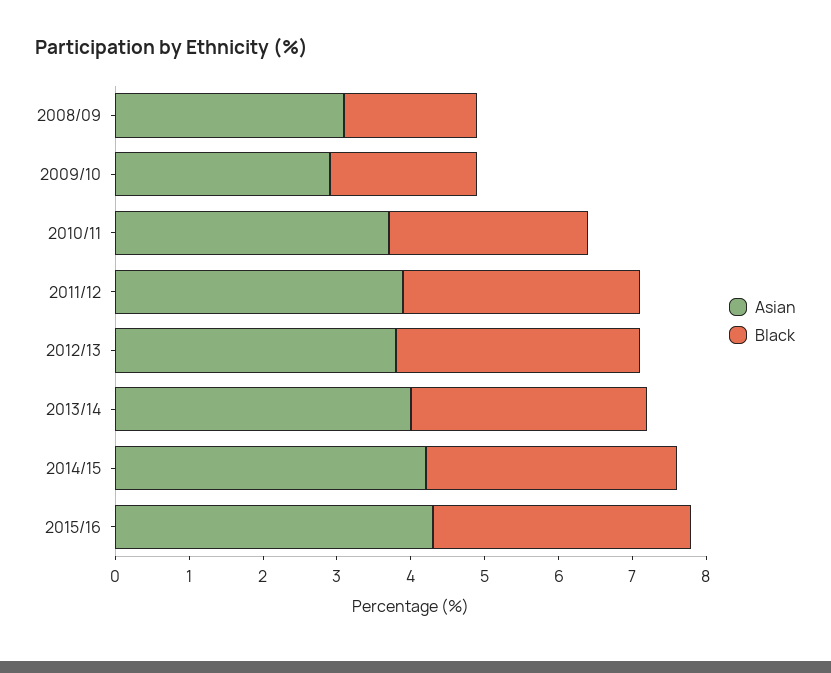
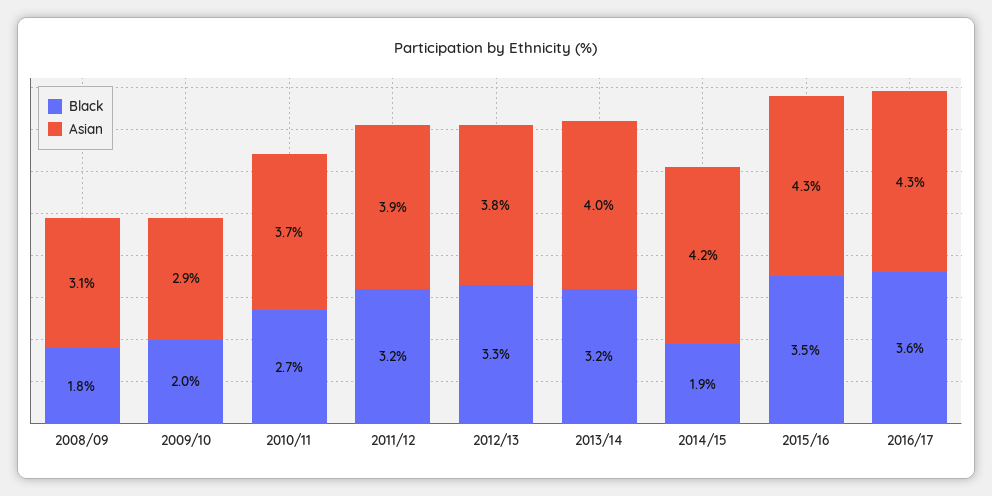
Black, 2014/15: 3.5 -> 1.9
Black, 2016/17: none -> 3.6
Asian, 2016/17: none -> 4.3

